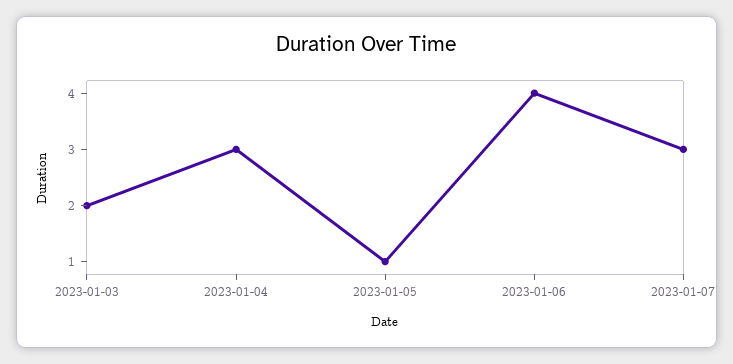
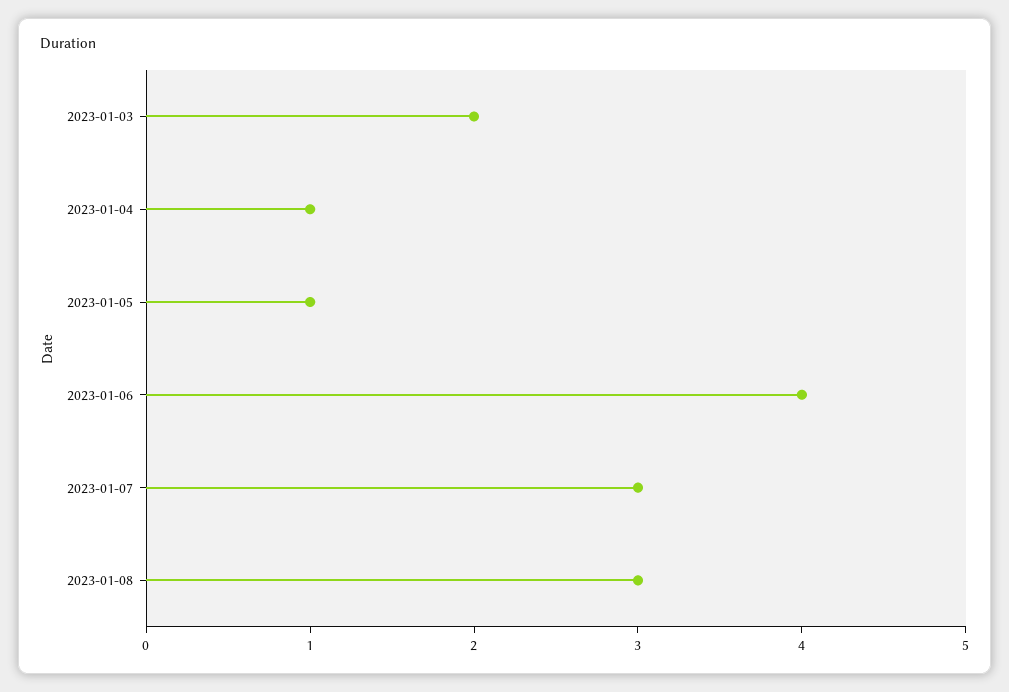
2023-01-04: 3 -> 1
2023-01-08: none -> 3

